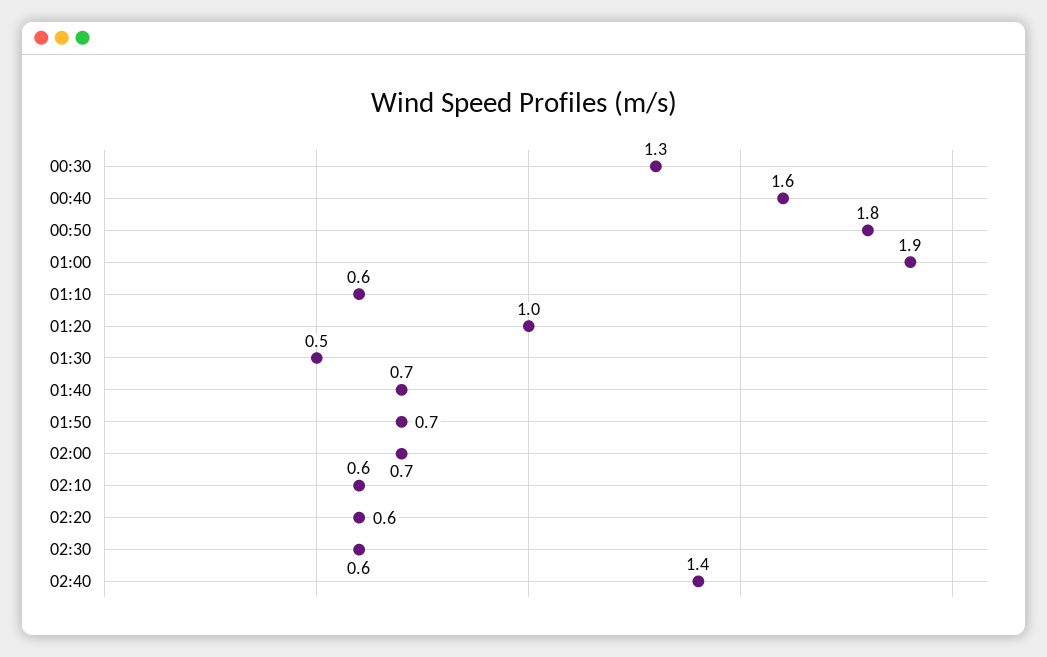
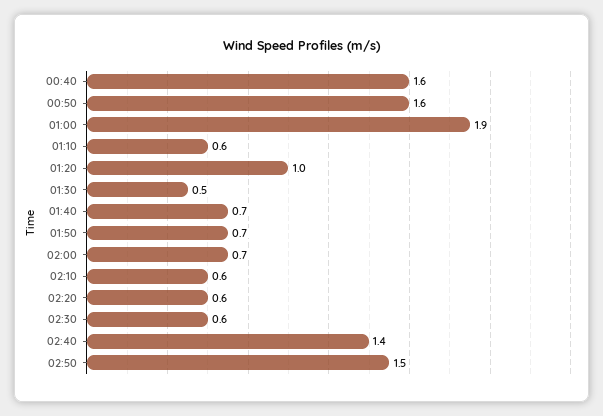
00:30: 1.3 -> none
00:50: 1.8 -> 1.6
02:50: none -> 1.5

